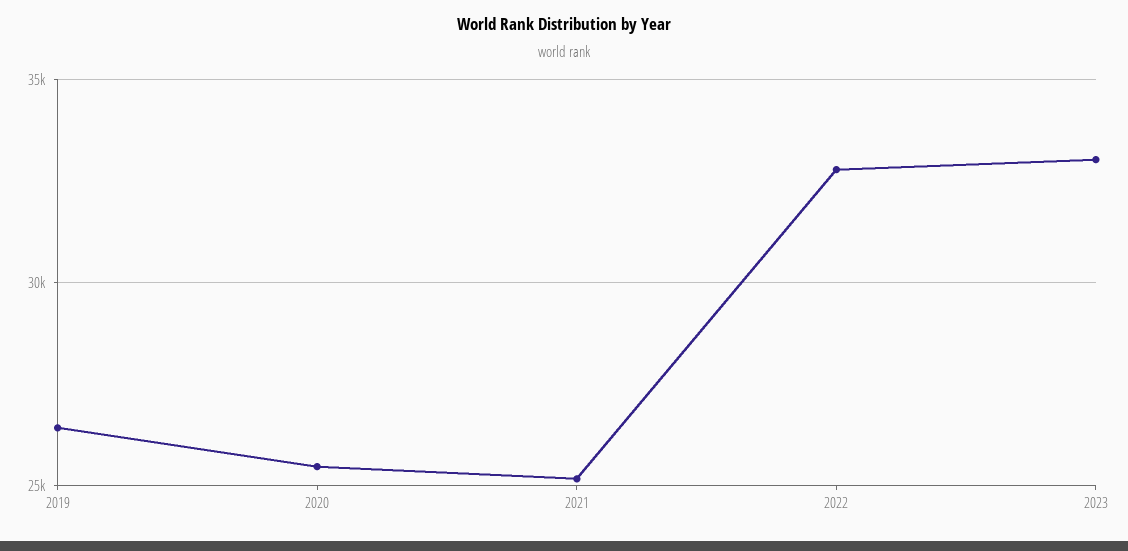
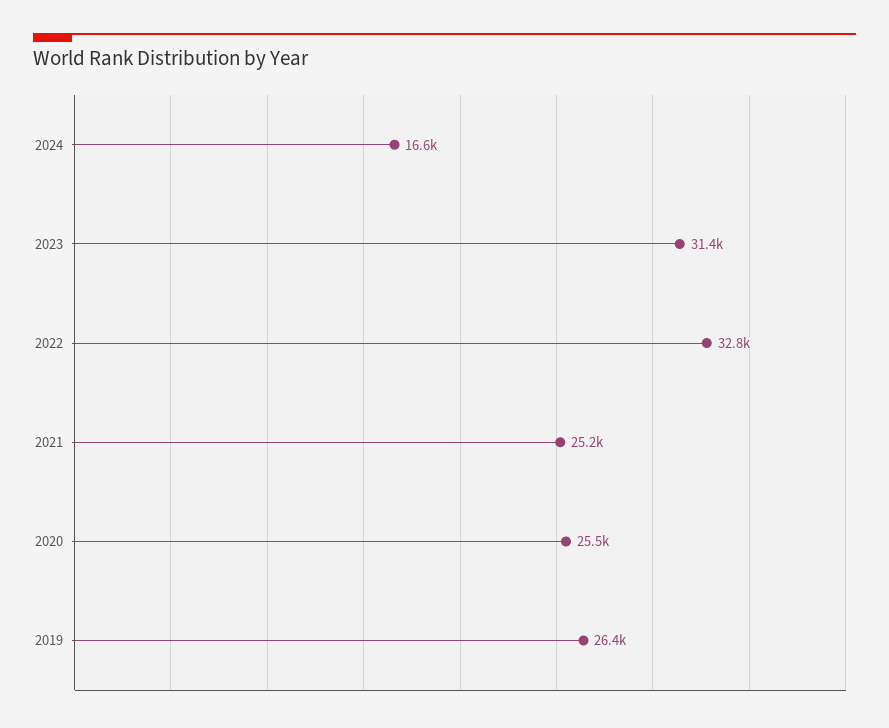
2023: 33000 -> 31400
2024: none -> 16600

